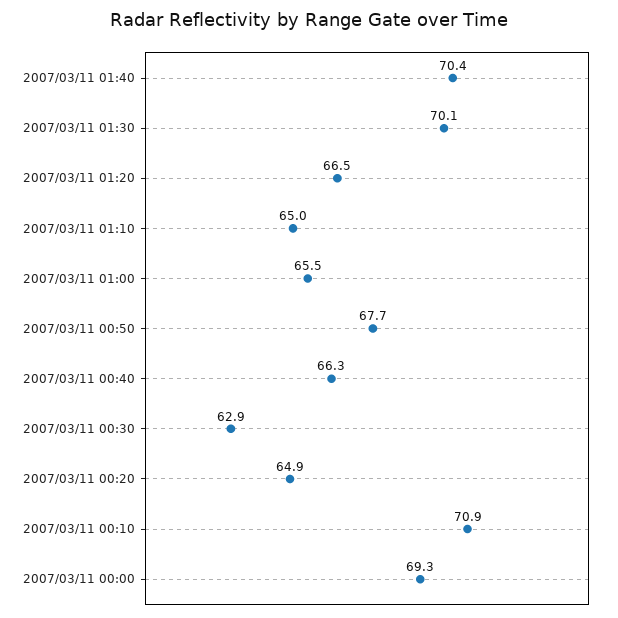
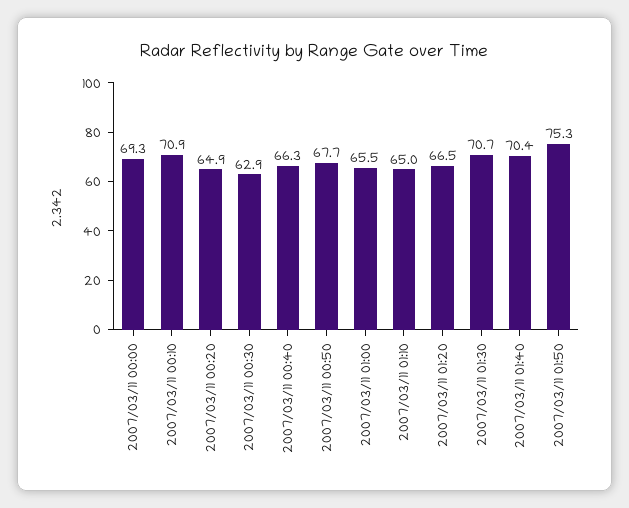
2007/03/11 01:30: 70.1 -> 70.7
2007/03/11 01:50: none -> 75.3

